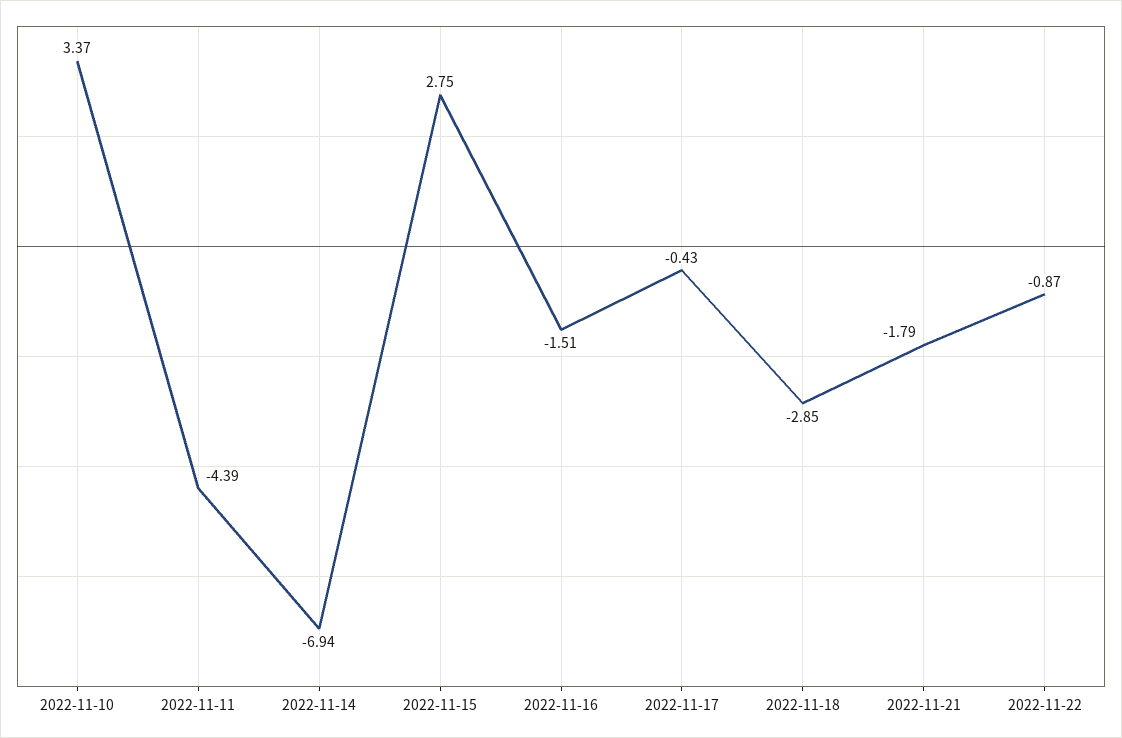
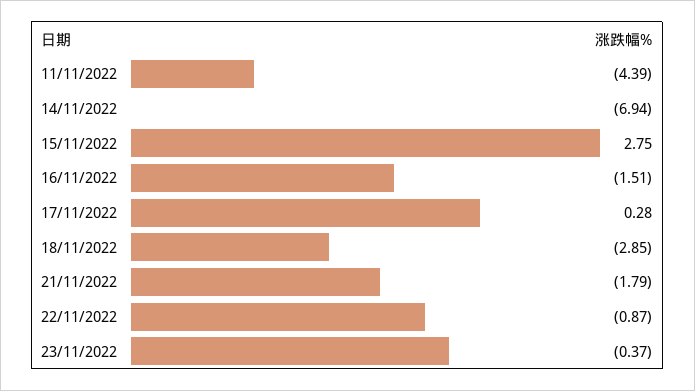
2022-11-10: 3.37 -> none
2022-11-17: -0.43 -> 0.28
23/11/2022: none -> -0.37

